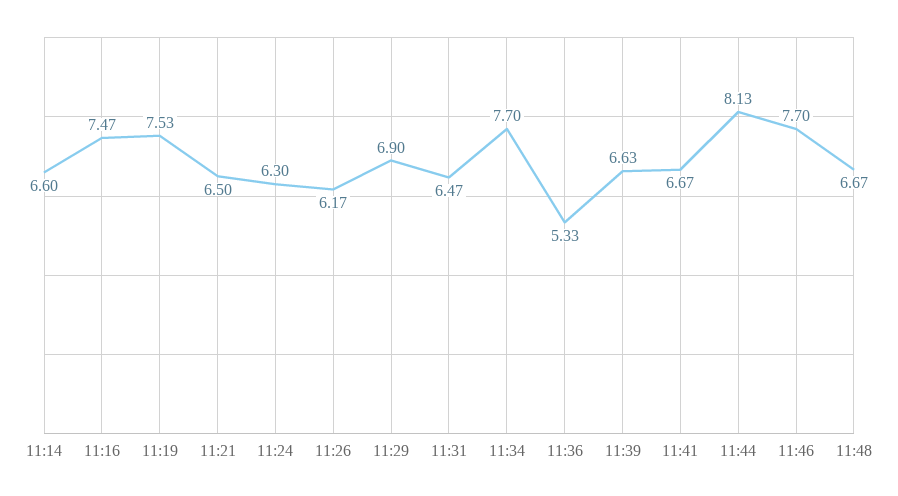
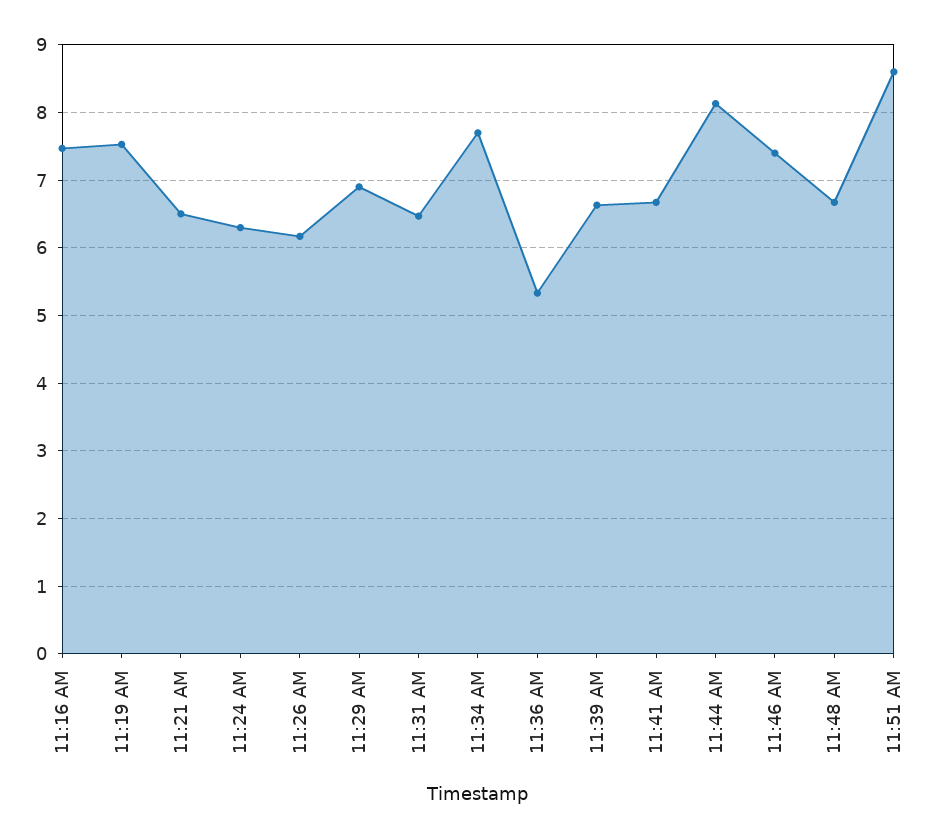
11:14: 6.6 -> none
11:46: 7.7 -> 7.4
11:51 AM: none -> 8.6

